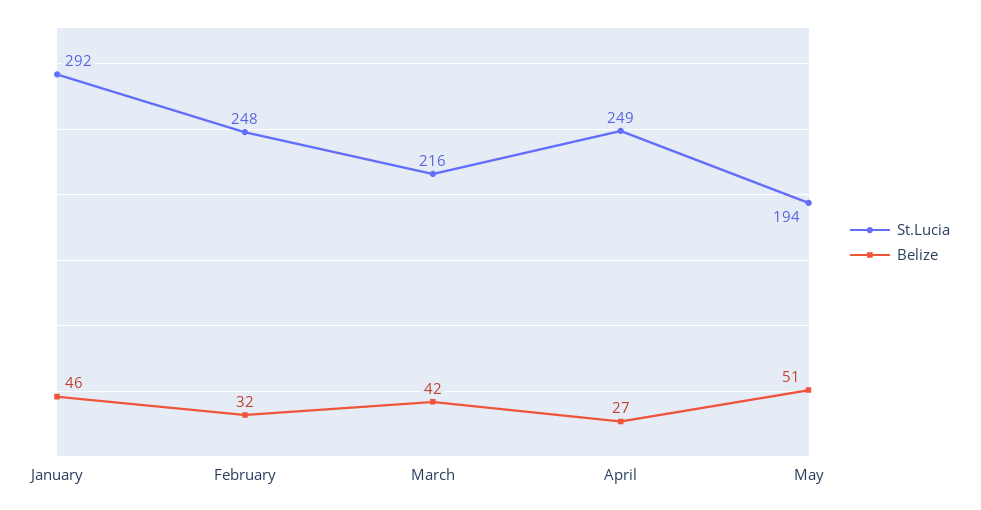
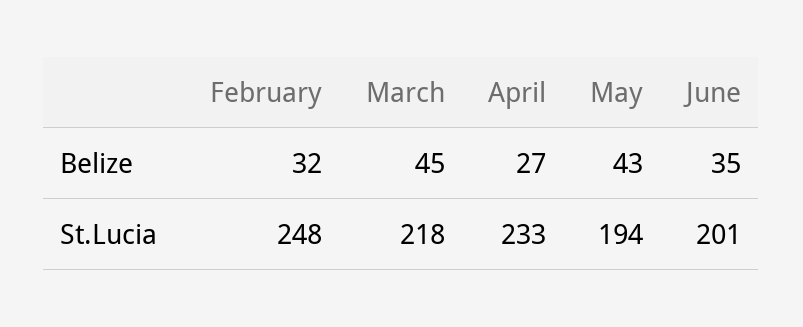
St.Lucia, January: 292 -> none
Belize, January: 46 -> none
St.Lucia, March: 216 -> 218
Belize, March: 42 -> 45
St.Lucia, April: 249 -> 233
Belize, May: 51 -> 43
Belize, June: none -> 35
St.Lucia, June: none -> 201

